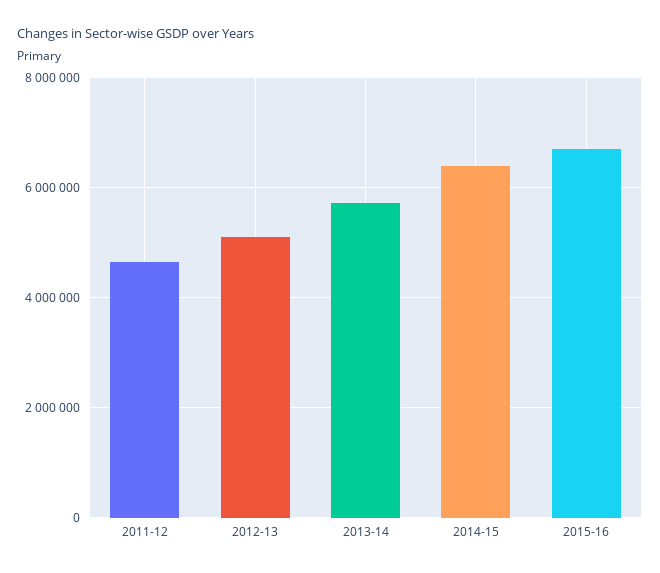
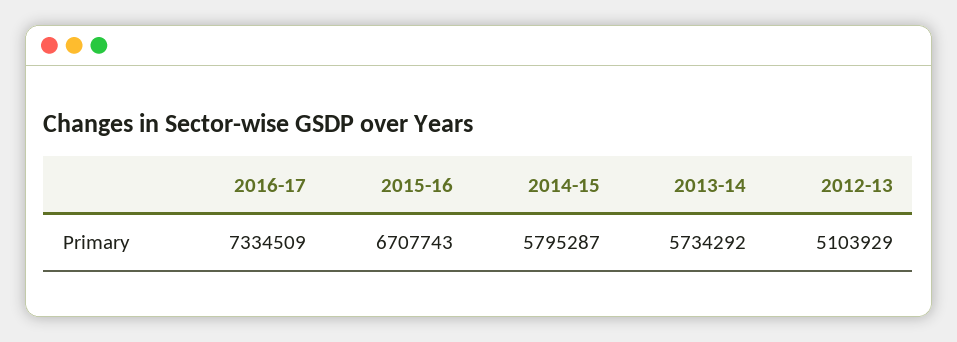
2011-12: 4600000 -> none
2014-15: 6400000 -> 5795287
2016-17: none -> 7334509

